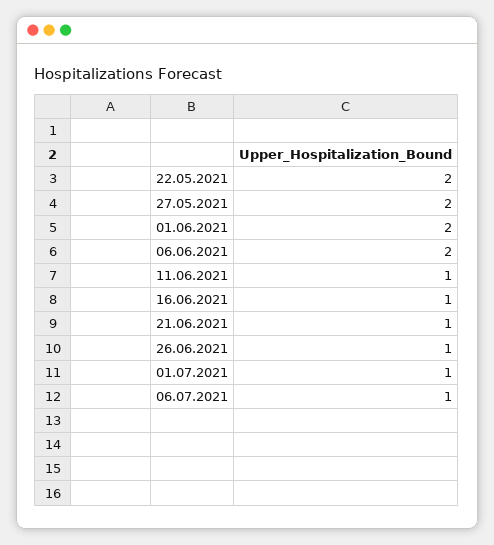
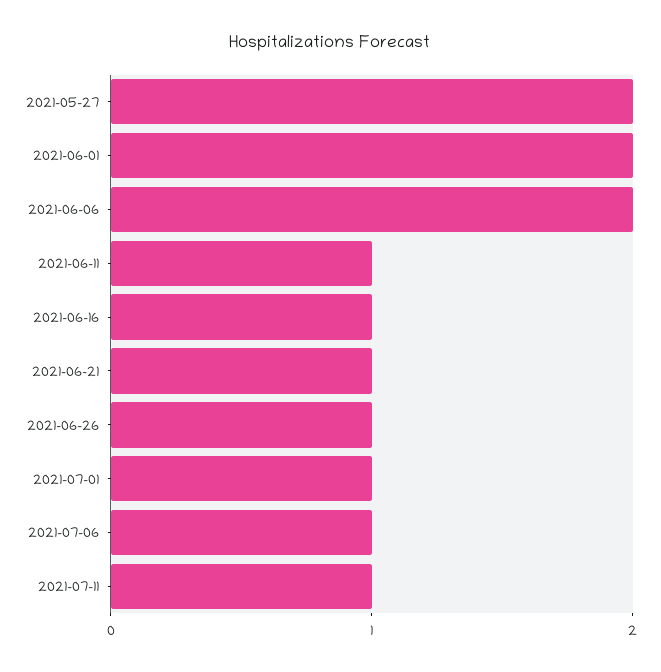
22.05.2021: 2 -> none
2021-07-11: none -> 1

